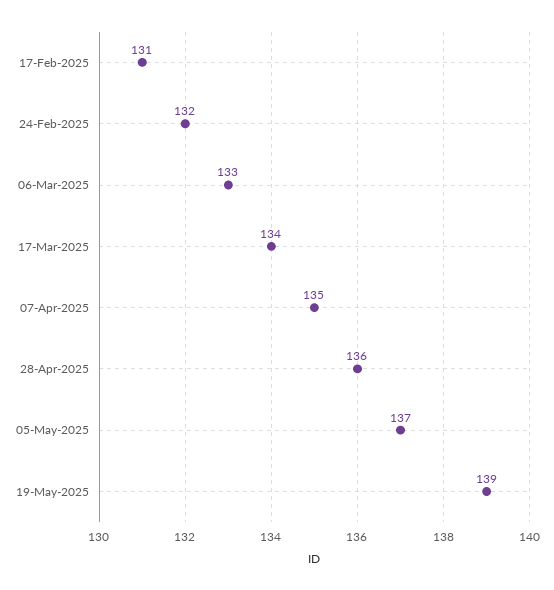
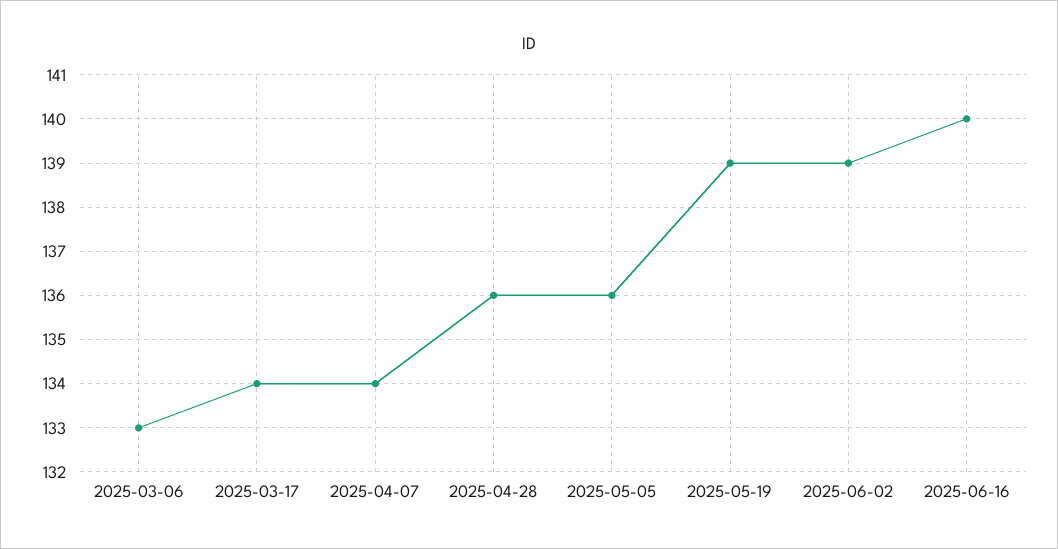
17-Feb-2025: 131 -> none
24-Feb-2025: 132 -> none
07-Apr-2025: 135 -> 134
05-May-2025: 137 -> 136
2025-06-02: none -> 139
2025-06-16: none -> 140

